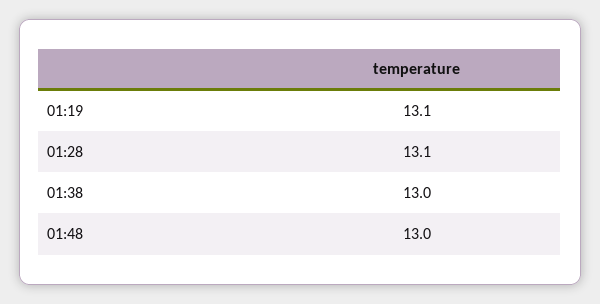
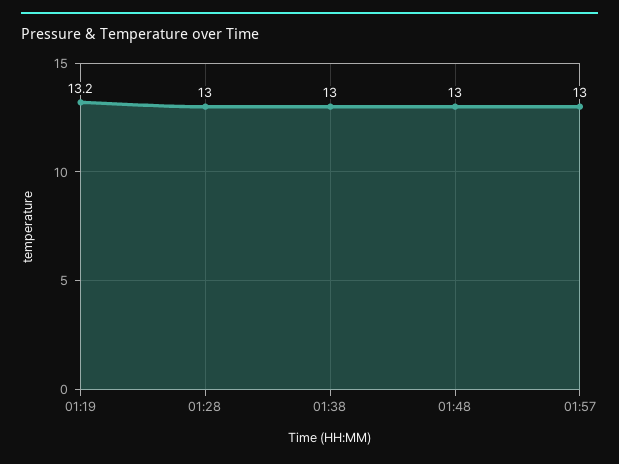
01:19: 13.1 -> 13.2
01:28: 13.1 -> 13
01:57: none -> 13

